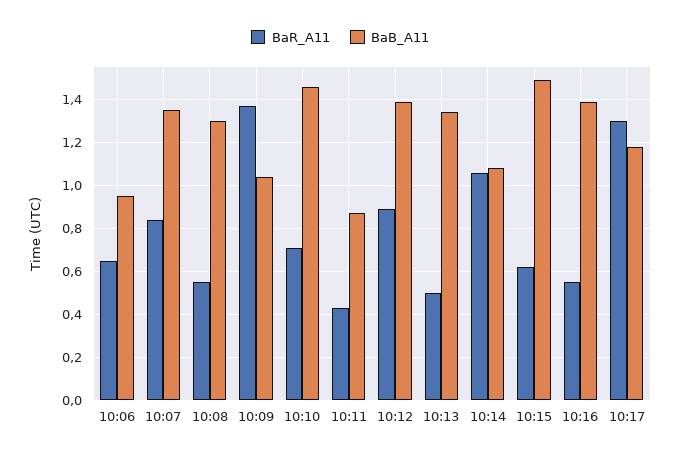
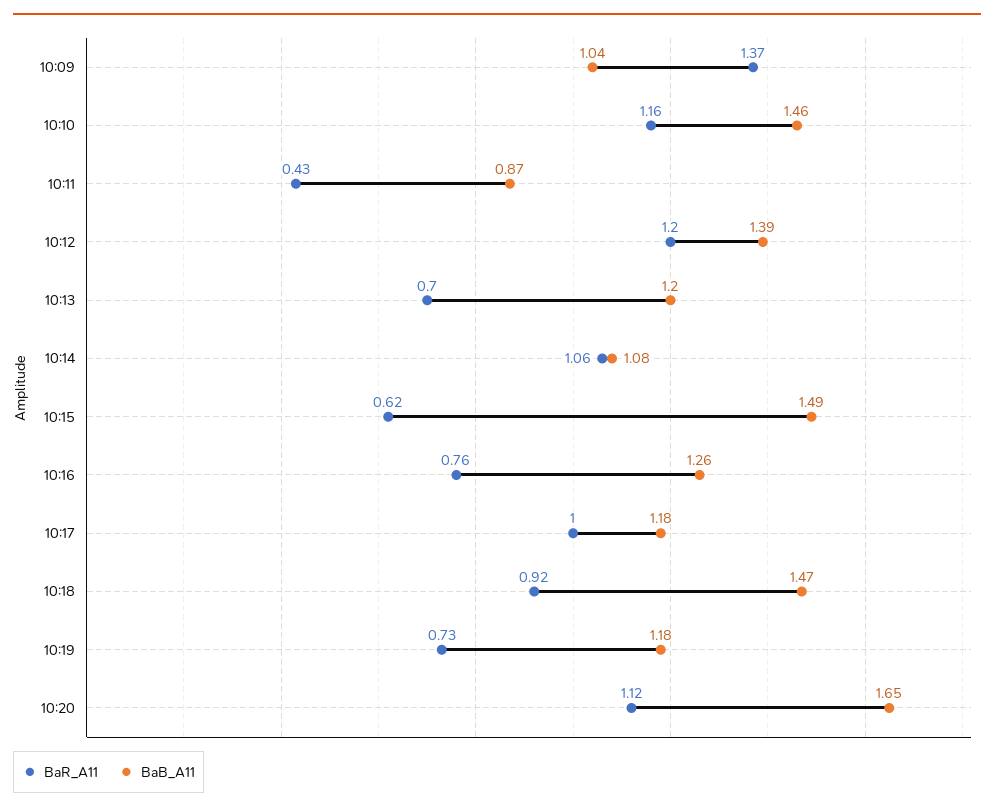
BaR_A11, 10:06: 0.65 -> none
BaB_A11, 10:06: 0.95 -> none
BaR_A11, 10:07: 0.85 -> none
BaB_A11, 10:07: 1.35 -> none
BaR_A11, 10:08: 0.55 -> none
BaB_A11, 10:08: 1.3 -> none
BaR_A11, 10:10: 0.7 -> 1.16
BaR_A11, 10:12: 0.9 -> 1.2
BaR_A11, 10:13: 0.5 -> 0.7
BaB_A11, 10:13: 1.35 -> 1.2
BaR_A11, 10:16: 0.55 -> 0.76
BaB_A11, 10:16: 1.4 -> 1.26
BaR_A11, 10:17: 1.3 -> 1
BaR_A11, 10:18: none -> 0.92
BaB_A11, 10:18: none -> 1.47
BaR_A11, 10:19: none -> 0.73
BaB_A11, 10:19: none -> 1.18
BaR_A11, 10:20: none -> 1.12
BaB_A11, 10:20: none -> 1.65

